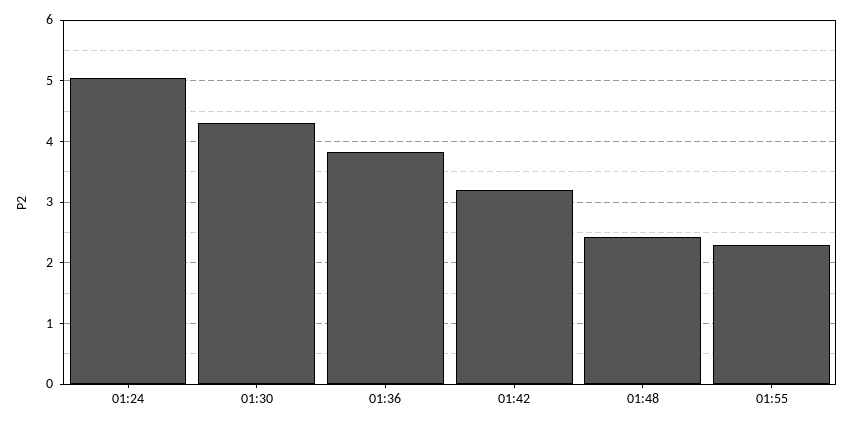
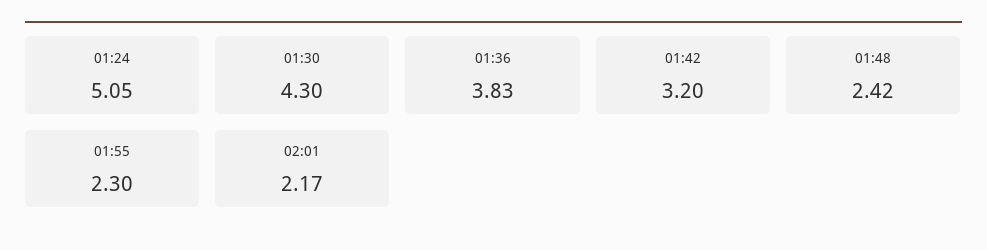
02:01: none -> 2.17

